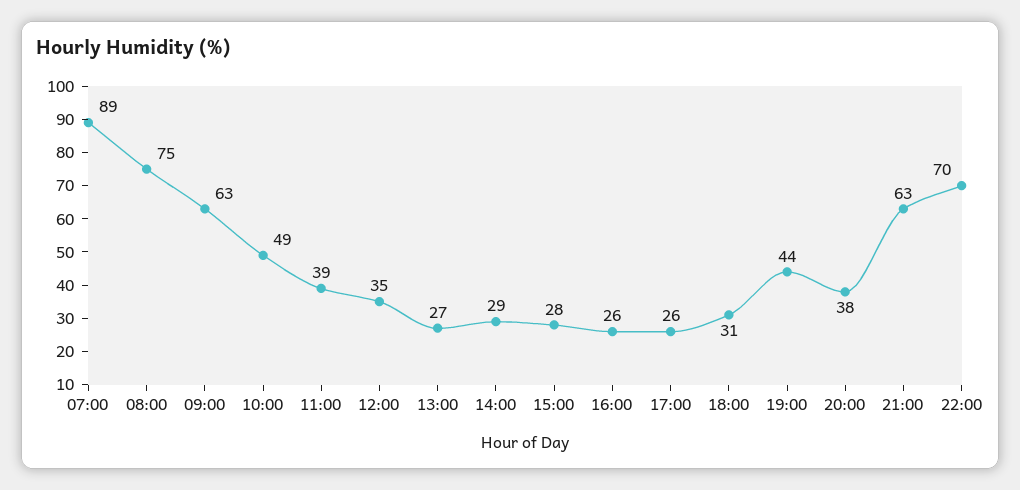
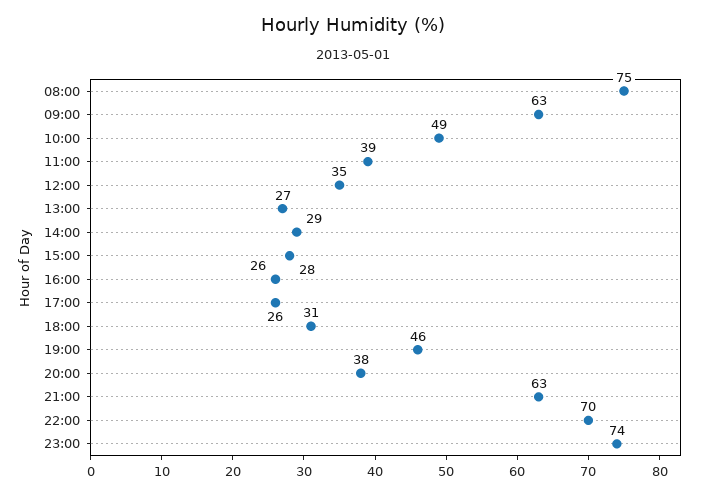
07:00: 89 -> none
19:00: 44 -> 46
23:00: none -> 74

